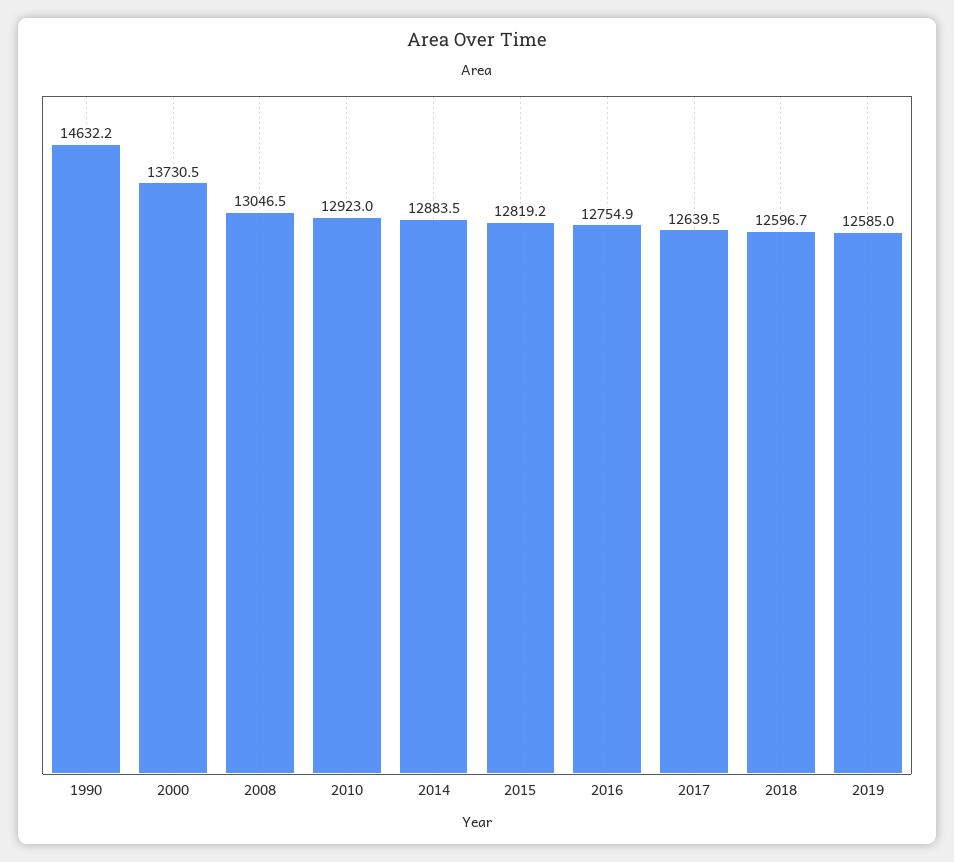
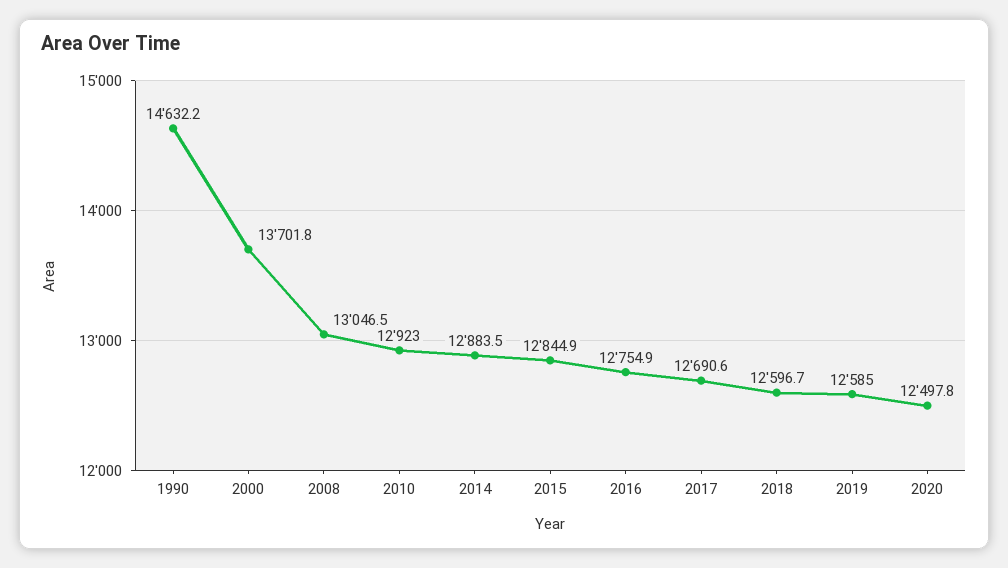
2000: 13730.5 -> 13701.8
2015: 12819.2 -> 12844.9
2017: 12639.5 -> 12690.6
2020: none -> 12497.8

